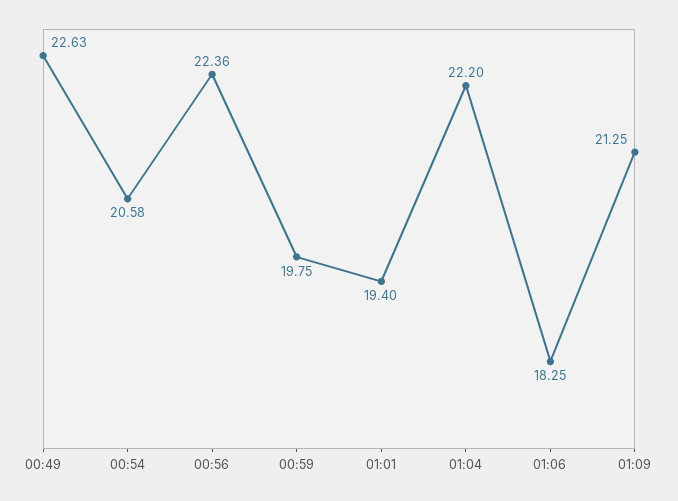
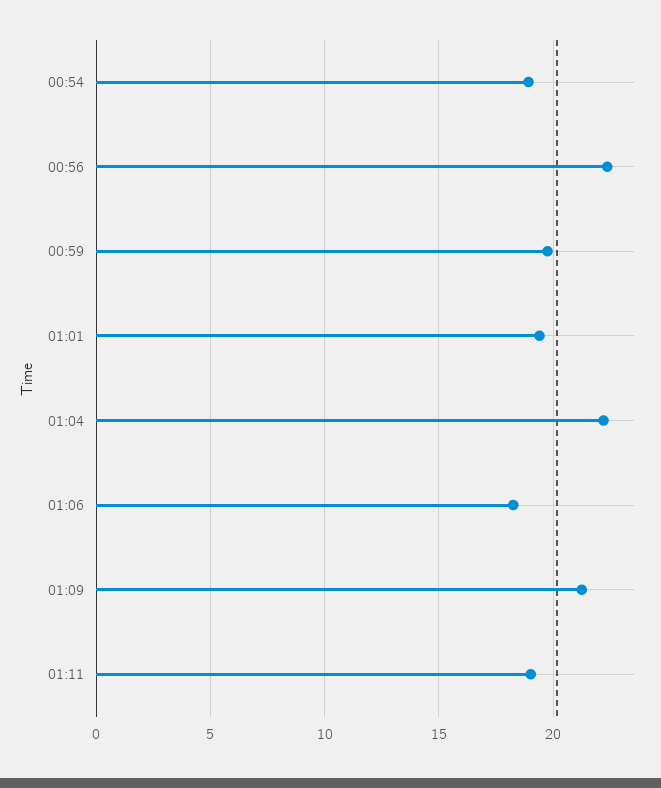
00:49: 22.63 -> none
00:54: 20.58 -> 19
01:11: none -> 19

